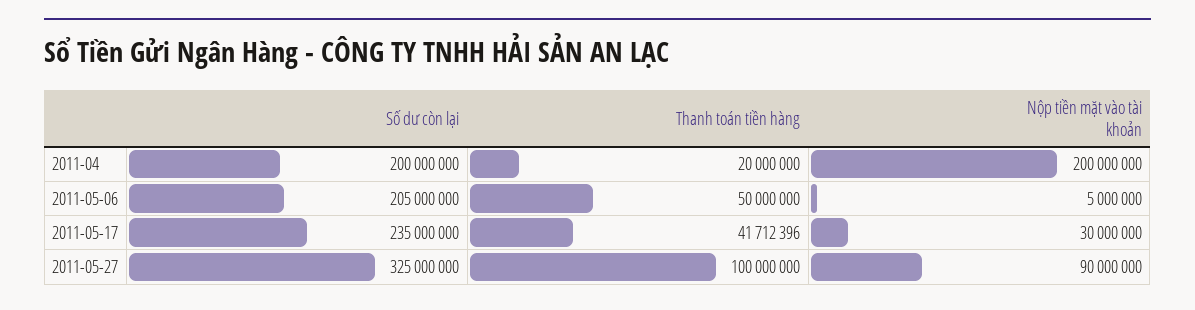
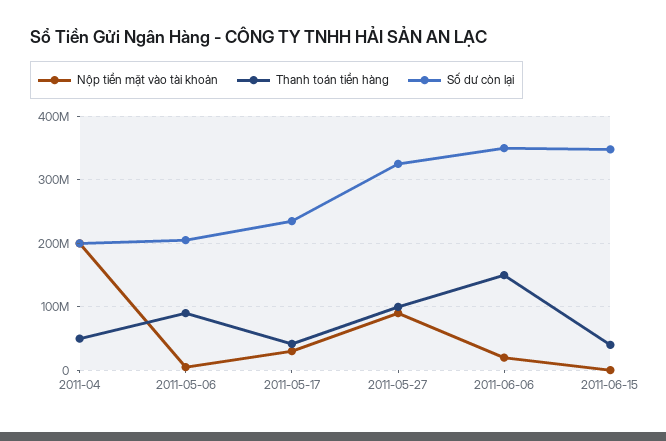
Thanh toán tiền hàng, 2011-04: 20000000 -> 50000000
Thanh toán tiền hàng, 2011-05-06: 50000000 -> 90000000
Nộp tiền mặt vào tài khoản, 2011-06-06: none -> 20000000
Thanh toán tiền hàng, 2011-06-06: none -> 150000000
Số dư còn lại, 2011-06-06: none -> 350000000
Nộp tiền mặt vào tài khoản, 2011-06-15: none -> 0
Thanh toán tiền hàng, 2011-06-15: none -> 40000000
Số dư còn lại, 2011-06-15: none -> 350000000

